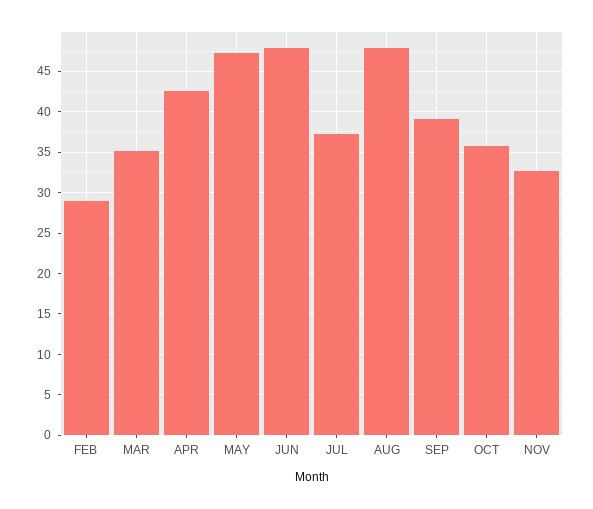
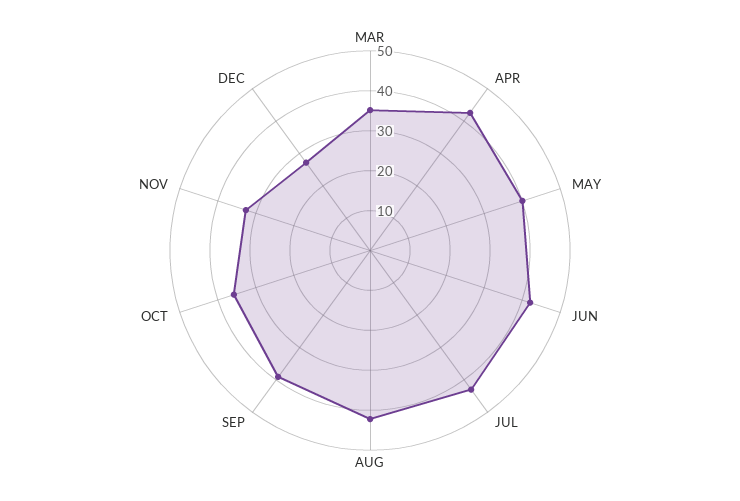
FEB: 29 -> none
MAY: 47 -> 40
JUN: 48 -> 42.5
JUL: 37 -> 42.5
AUG: 48 -> 42.5
DEC: none -> 27.5

